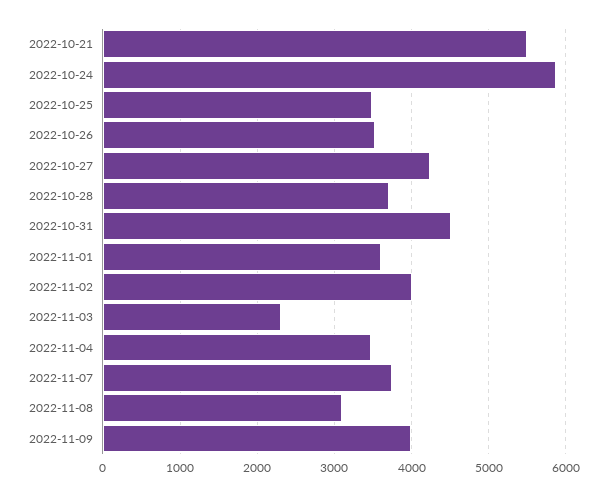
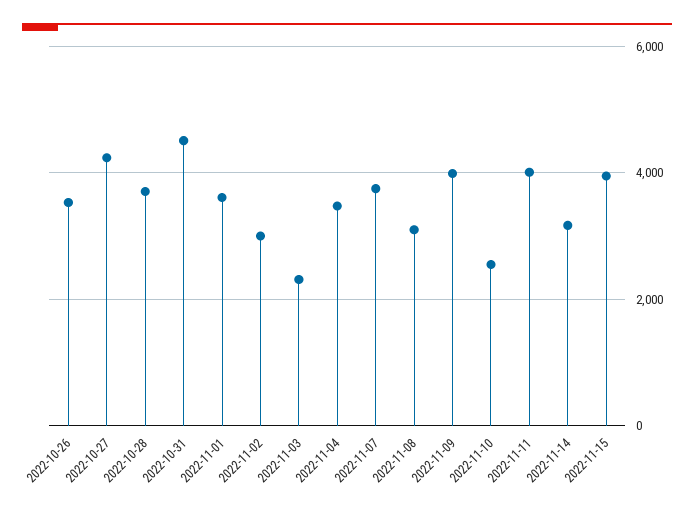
2022-10-21: 5500 -> none
2022-10-24: 5900 -> none
2022-10-25: 3500 -> none
2022-11-02: 4000 -> 3000
2022-11-10: none -> 2600
2022-11-11: none -> 4000
2022-11-14: none -> 3200
2022-11-15: none -> 4000

